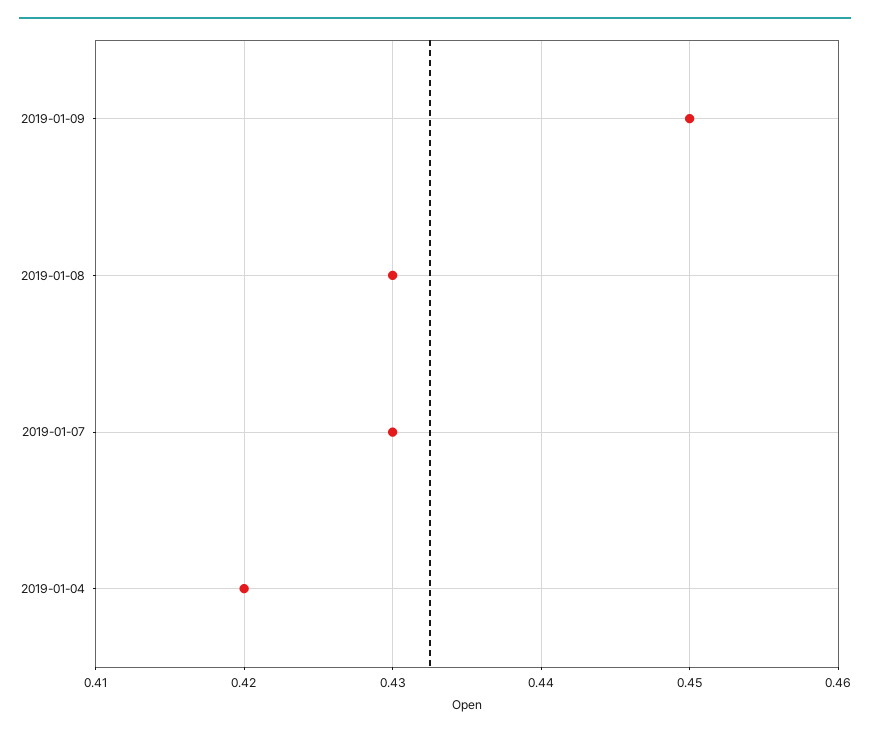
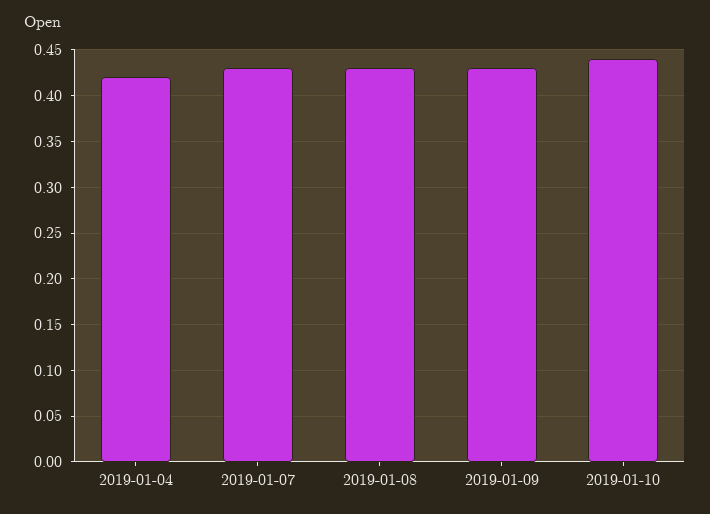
2019-01-09: 0.45 -> 0.43
2019-01-10: none -> 0.44

